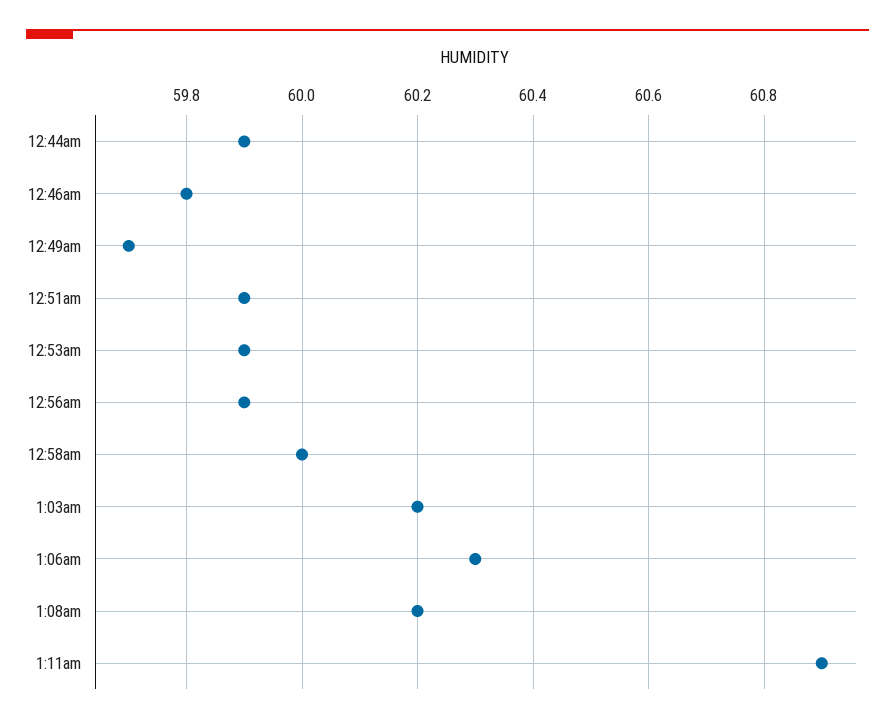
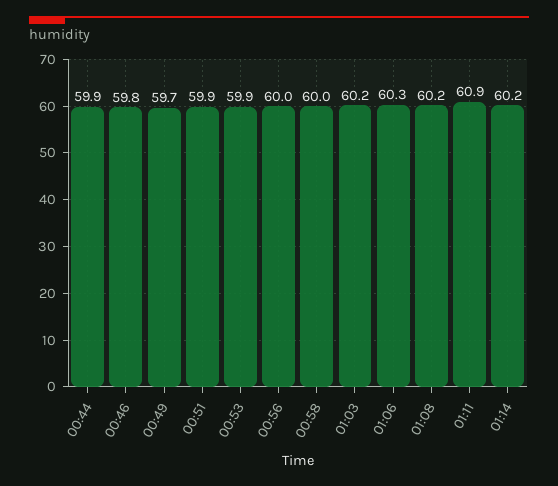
12:56am: 59.9 -> 60
01:14: none -> 60.2

